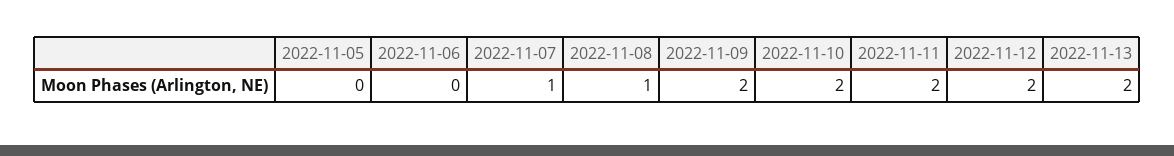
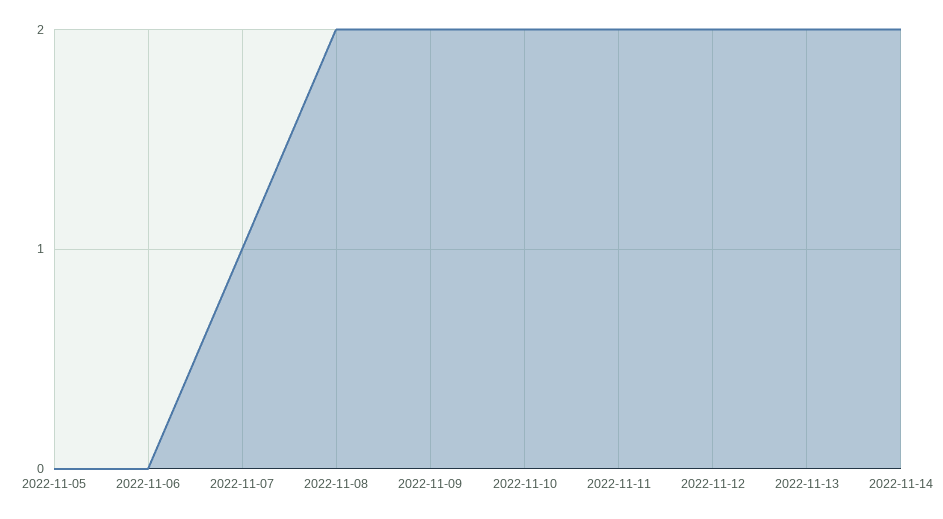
2022-11-08: 1 -> 2
2022-11-14: none -> 2

